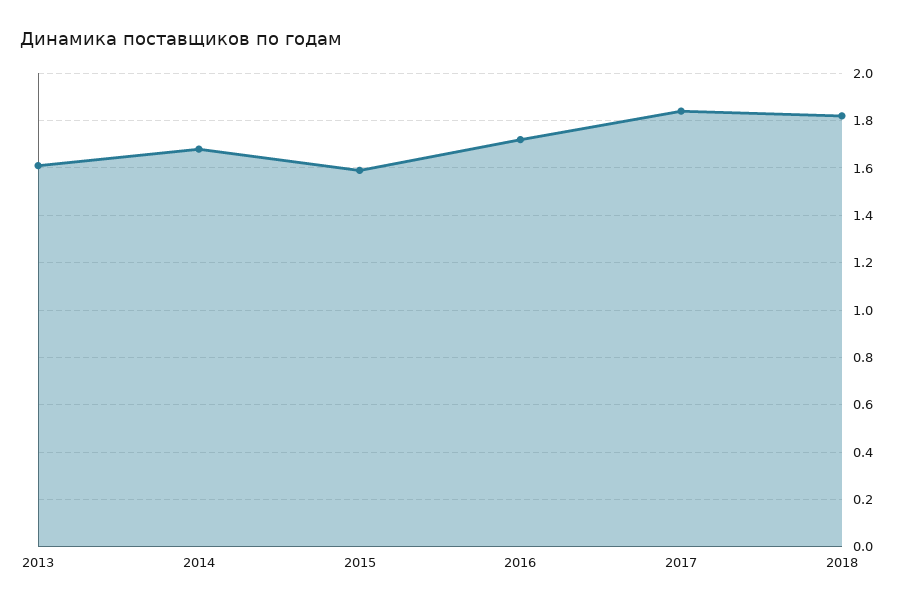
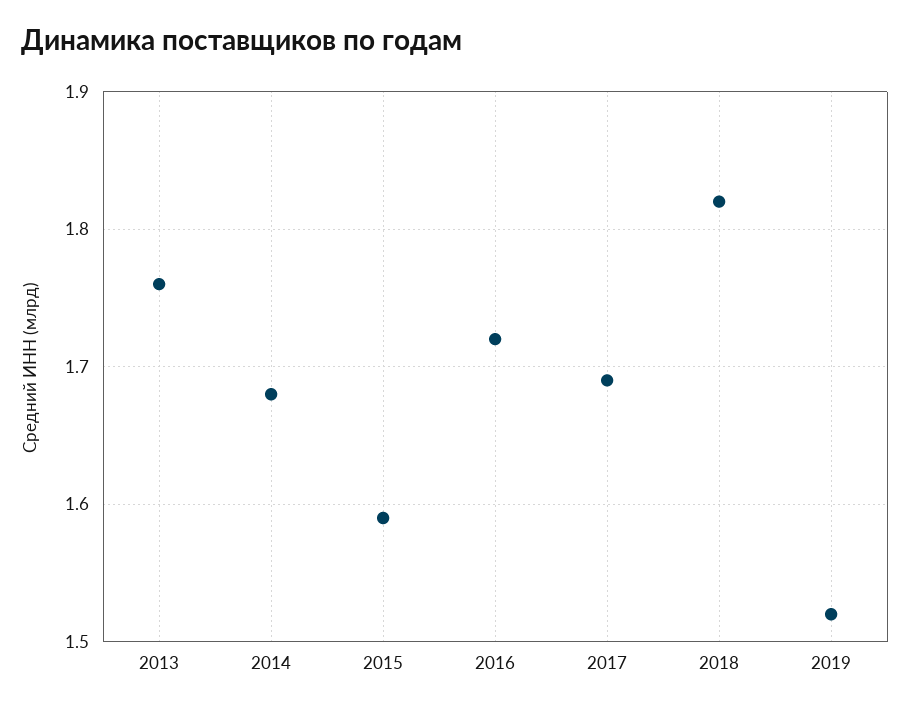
2013: 1.6 -> 1.76
2017: 1.85 -> 1.69
2019: none -> 1.52

